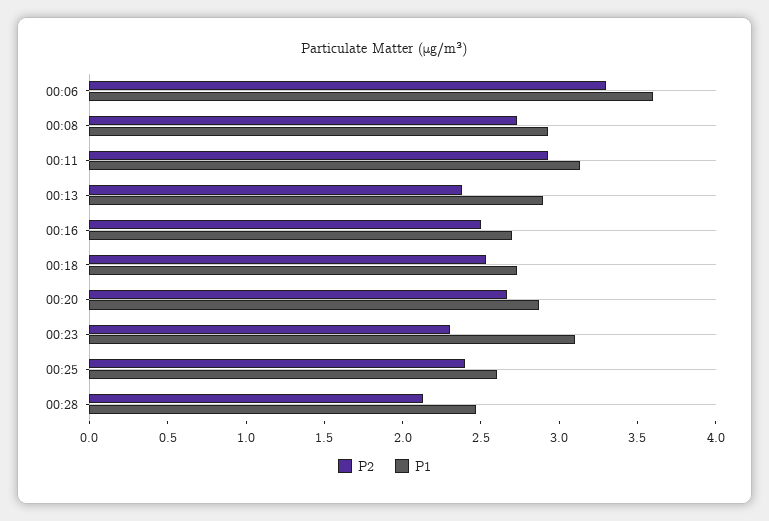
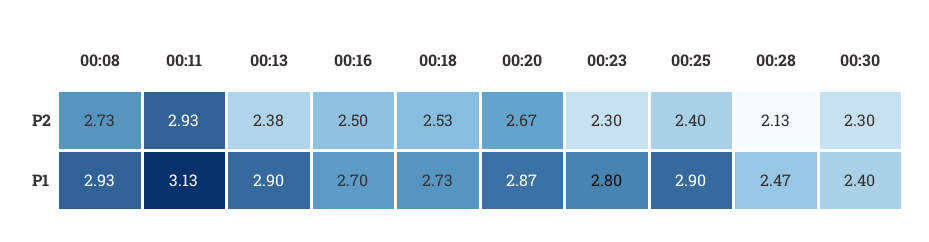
P2, 00:06: 3.3 -> none
P1, 00:06: 3.6 -> none
P1, 00:23: 3.1 -> 2.8
P1, 00:25: 2.6 -> 2.9
P2, 00:30: none -> 2.3
P1, 00:30: none -> 2.4

